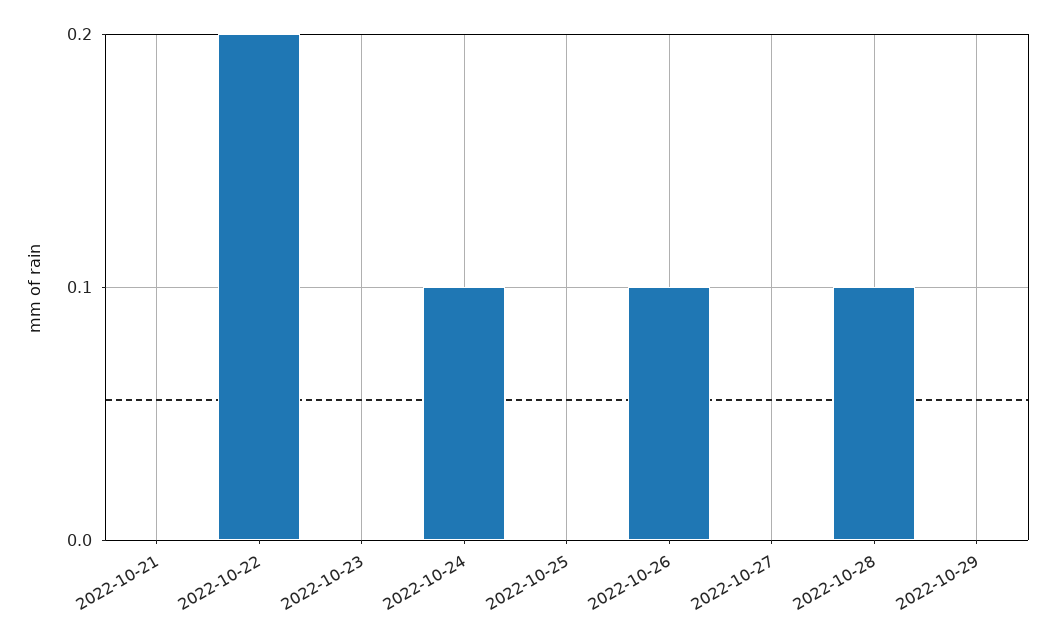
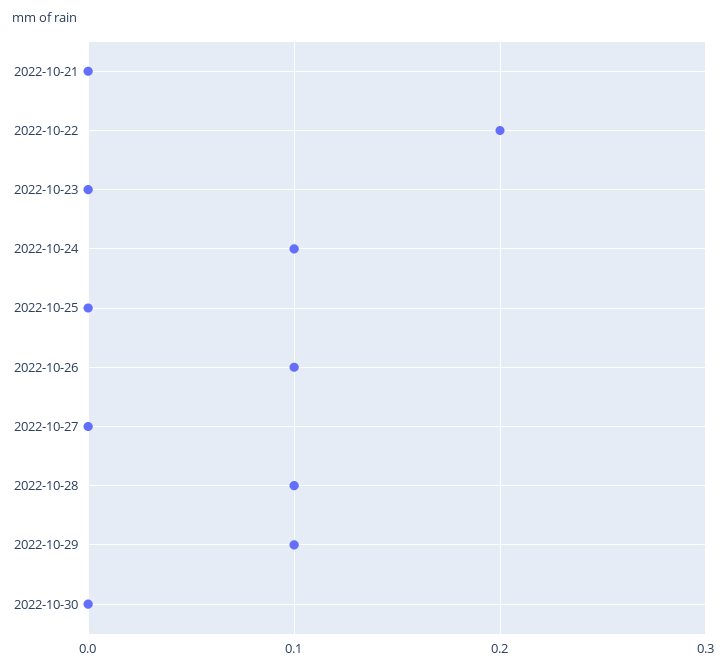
2022-10-29: 0 -> 0.1
2022-10-30: none -> 0

